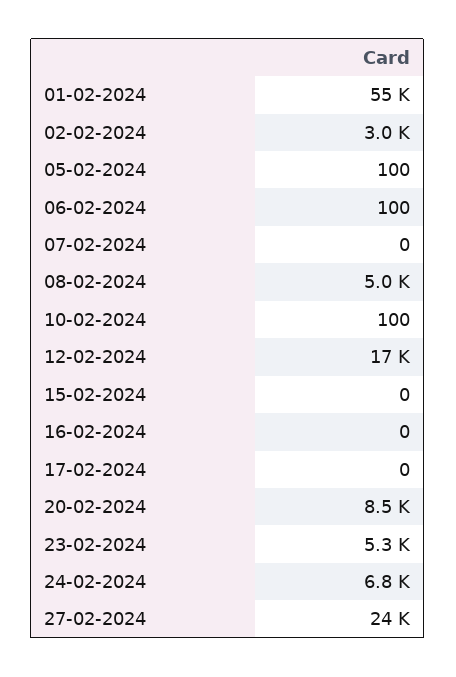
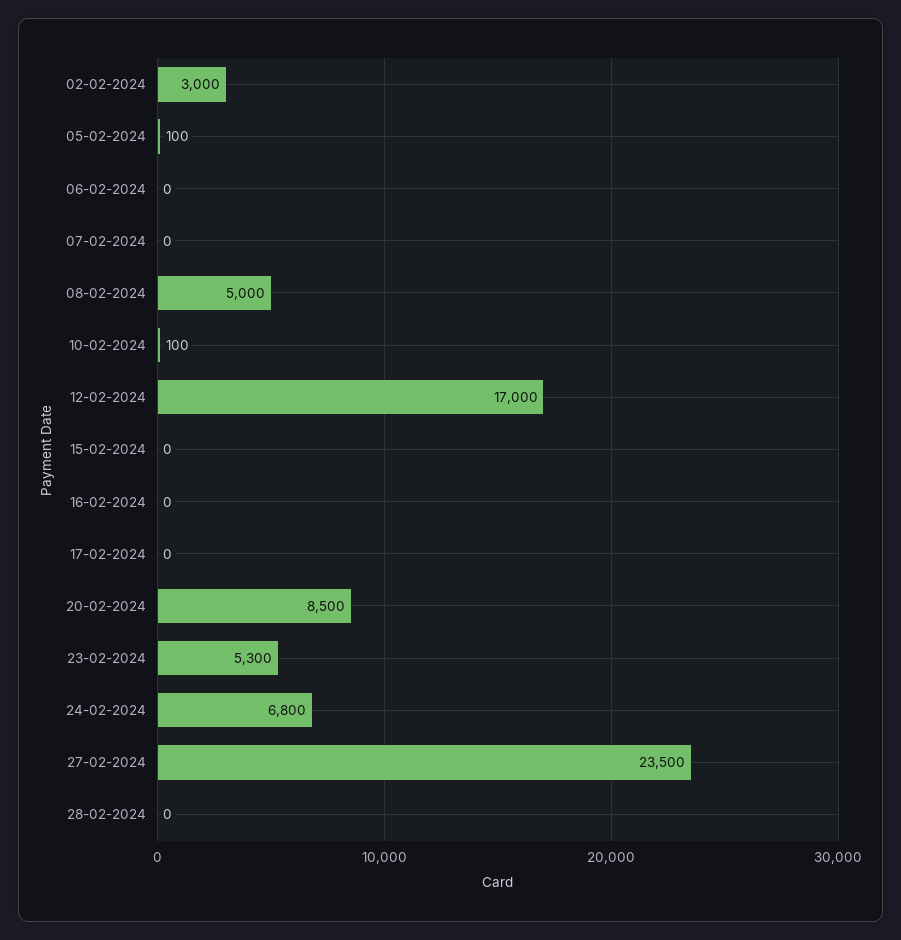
01-02-2024: 55000 -> none
06-02-2024: 100 -> 0
28-02-2024: none -> 0

